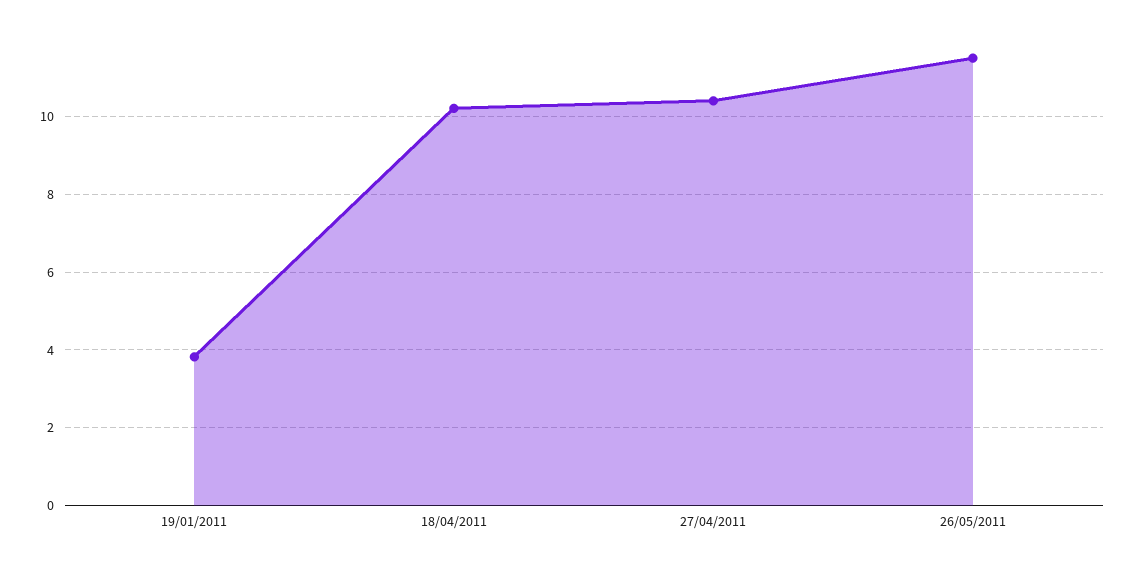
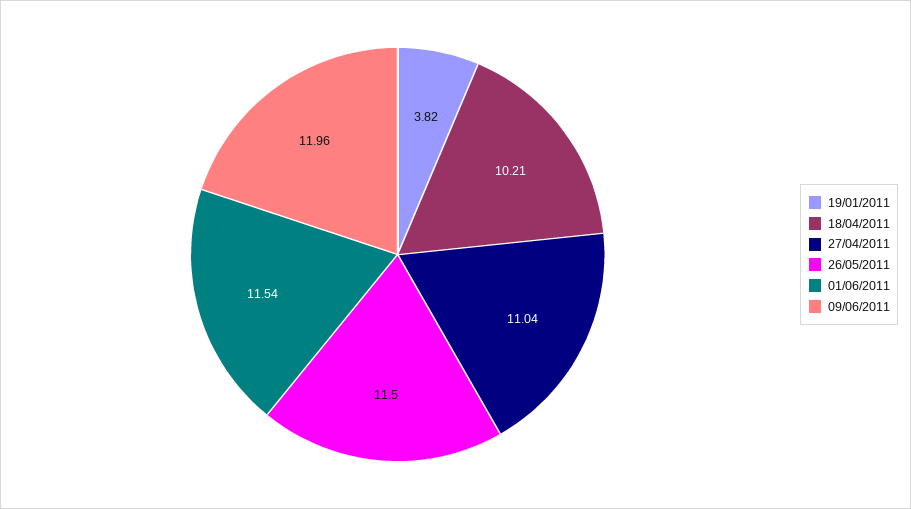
27/04/2011: 10.4 -> 11.04
01/06/2011: none -> 11.54
09/06/2011: none -> 11.96

